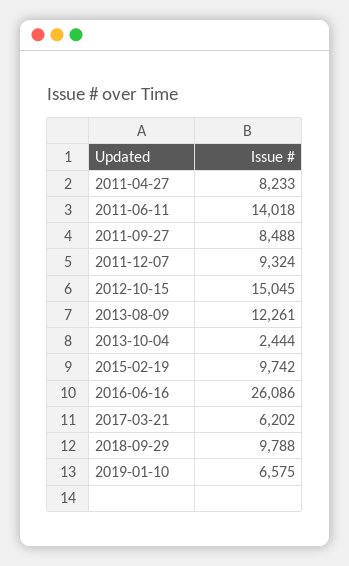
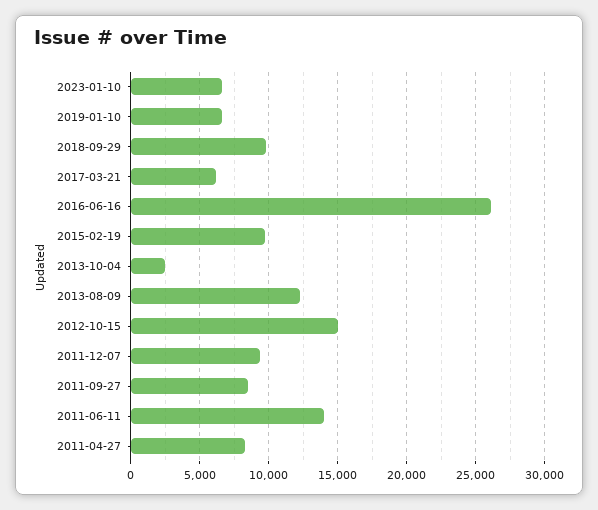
2023-01-10: none -> 6500

